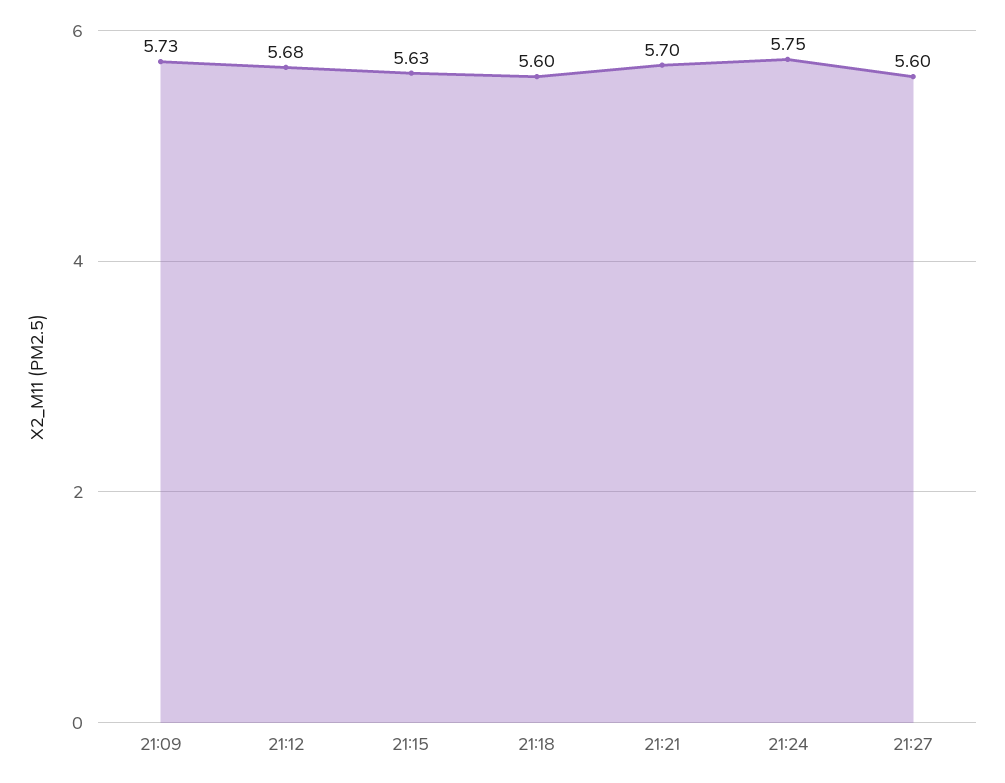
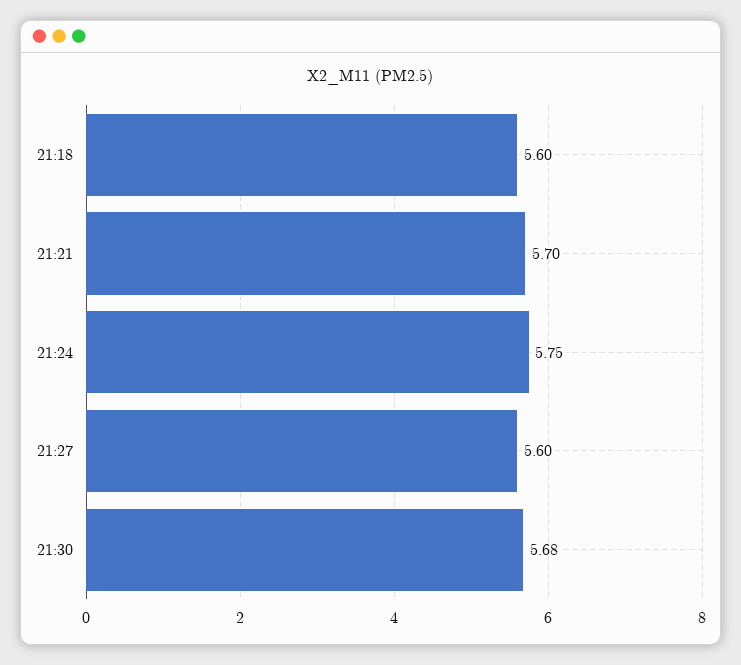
21:09: 5.73 -> none
21:12: 5.68 -> none
21:15: 5.63 -> none
21:30: none -> 5.68

